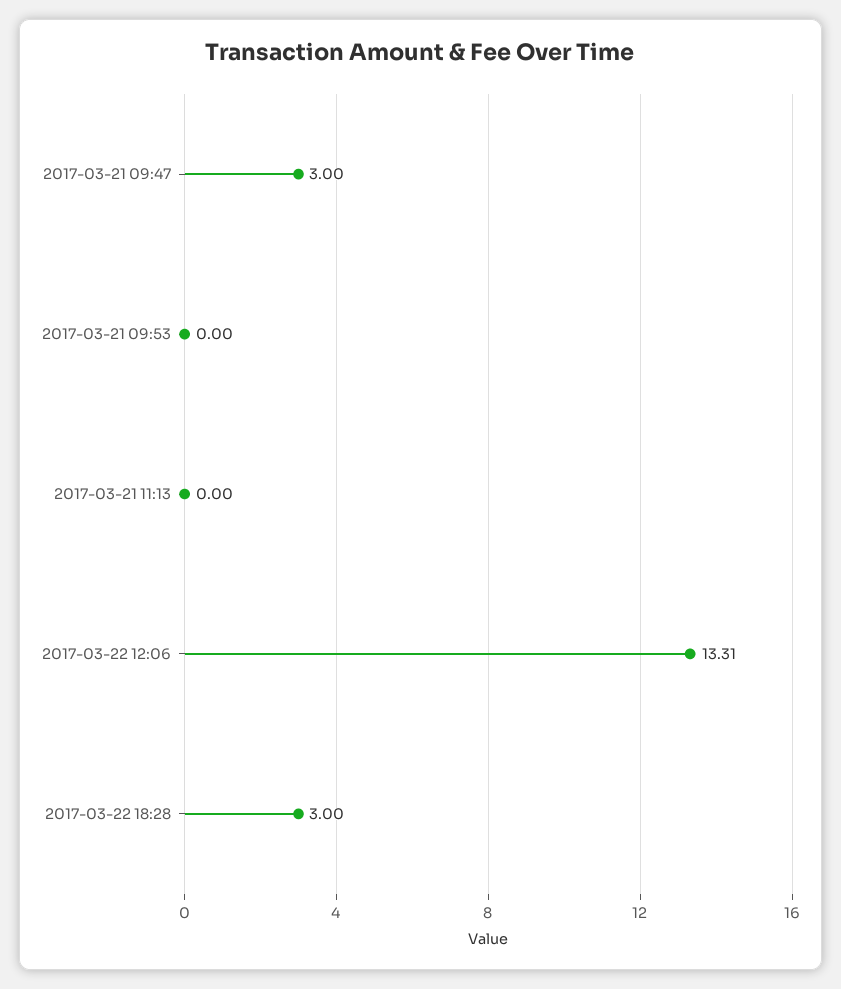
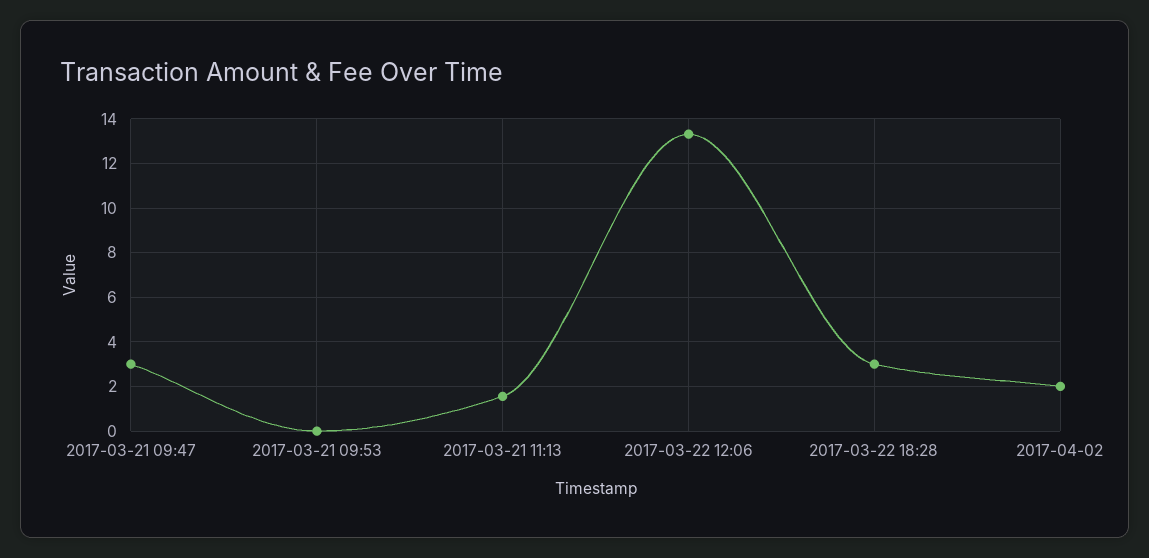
2017-03-21 11:13: 0 -> 1.5
2017-04-02: none -> 2

